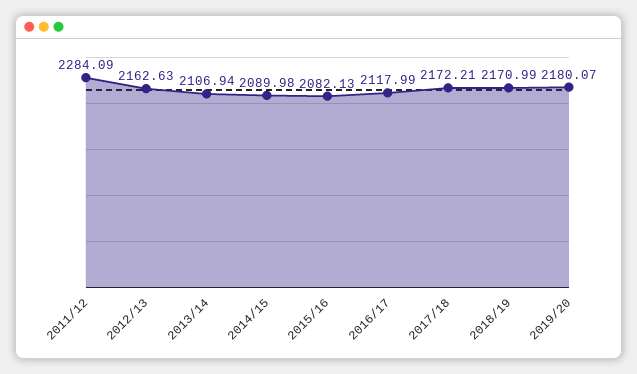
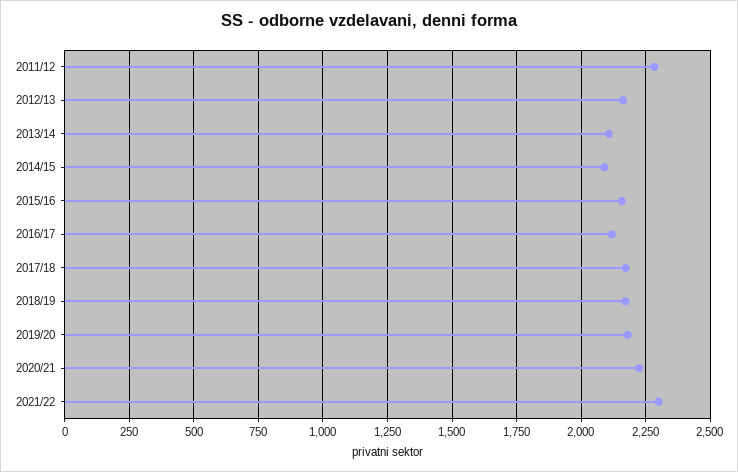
2015/16: 2082.13 -> 2150
2020/21: none -> 2225
2021/22: none -> 2300

